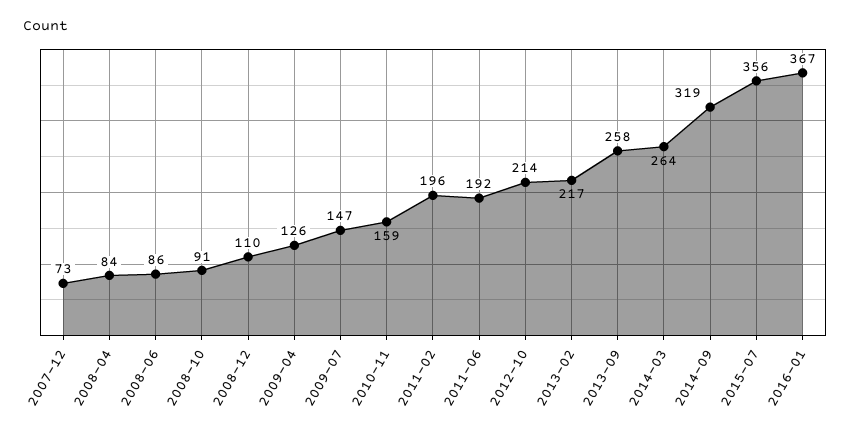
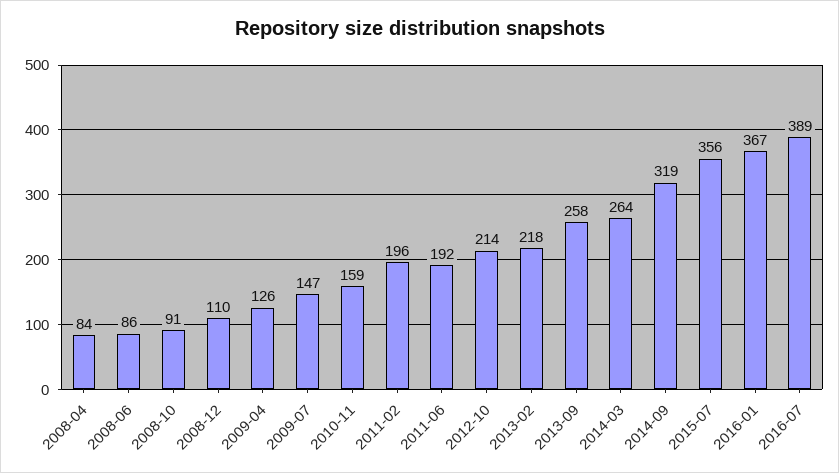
2007-12: 73 -> none
2013-02: 217 -> 218
2016-07: none -> 389

